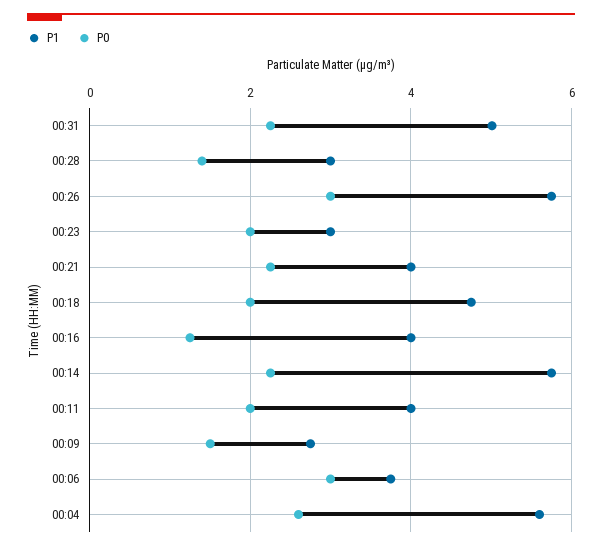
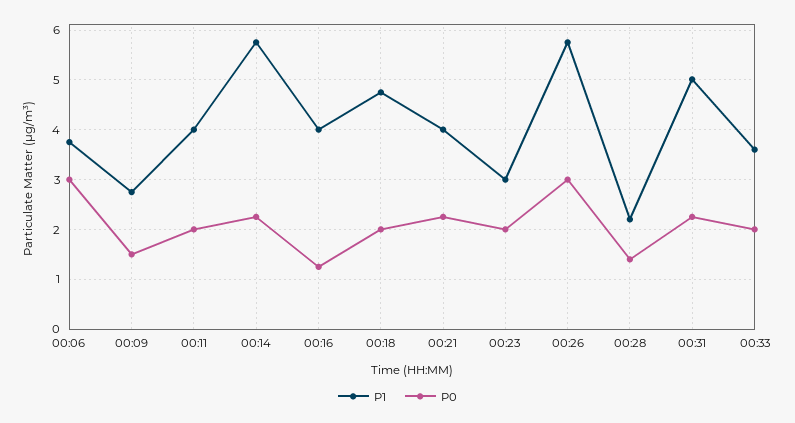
P1, 00:28: 3 -> 2.2
P1, 00:04: 5.6 -> none
P0, 00:04: 2.6 -> none
P1, 00:33: none -> 3.6
P0, 00:33: none -> 2

